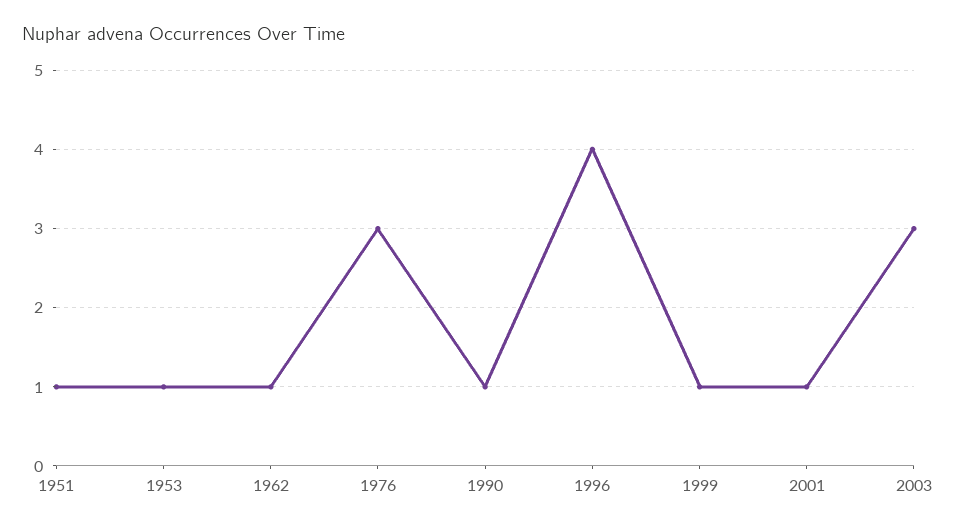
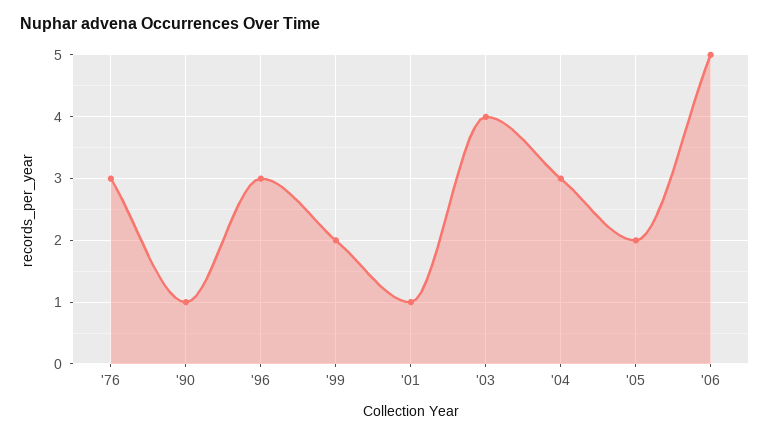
1951: 1 -> none
1953: 1 -> none
1962: 1 -> none
1996: 4 -> 3
1999: 1 -> 2
2003: 3 -> 4
'04: none -> 3
'05: none -> 2
'06: none -> 5

